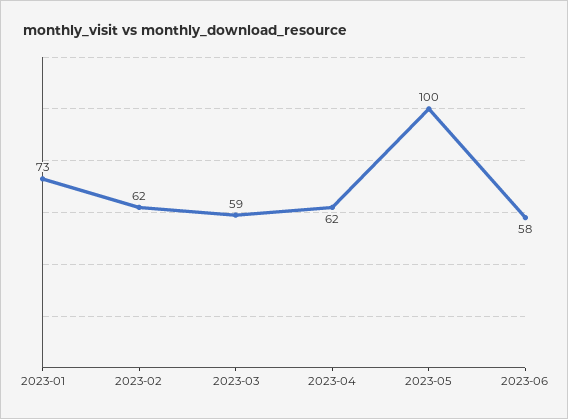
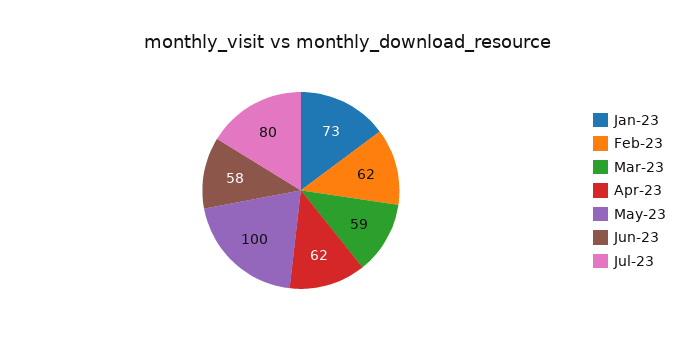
Jul-23: none -> 80

